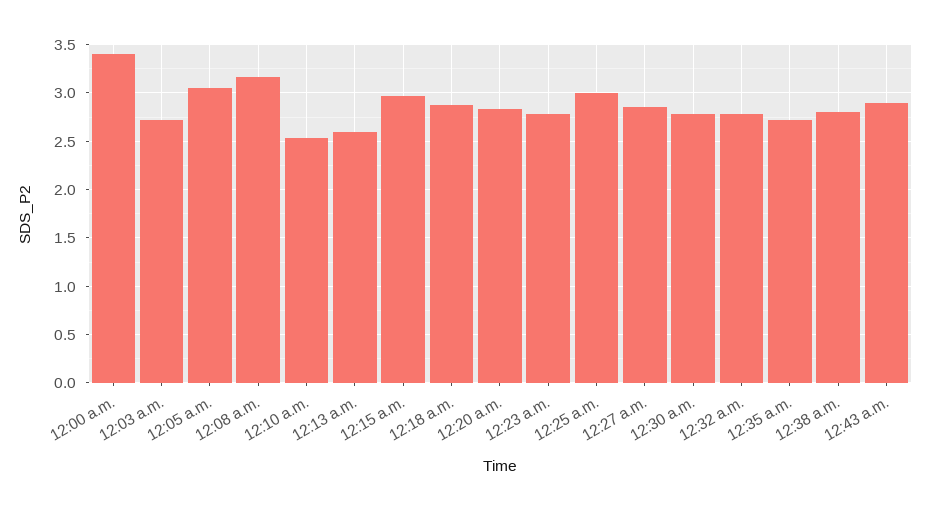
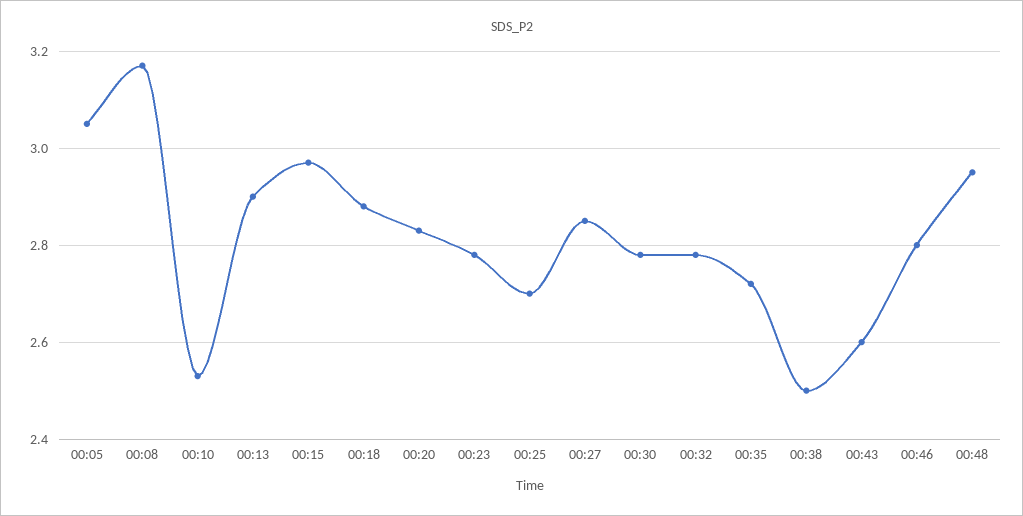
12:00 a.m.: 3.4 -> none
12:03 a.m.: 2.7 -> none
12:13 a.m.: 2.6 -> 2.9
12:25 a.m.: 3 -> 2.7
12:38 a.m.: 2.8 -> 2.5
12:43 a.m.: 2.9 -> 2.6
00:46: none -> 2.8
00:48: none -> 2.95

